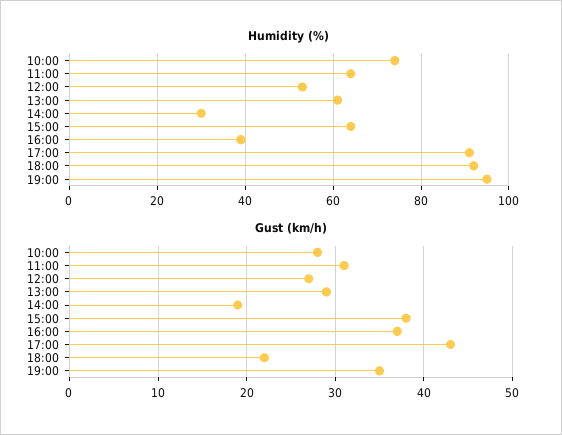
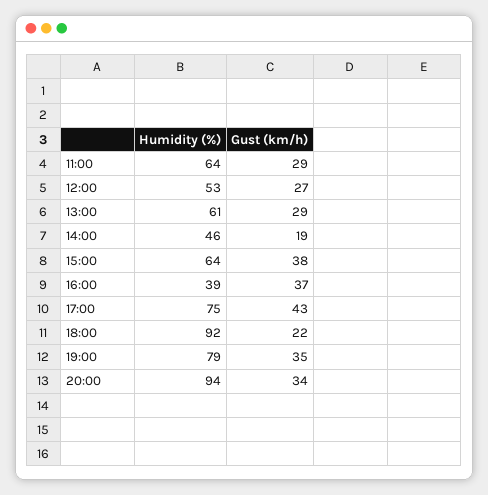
Humidity (%), 10:00: 75 -> none
Humidity (%), 14:00: 30 -> 46
Humidity (%), 17:00: 90 -> 75
Humidity (%), 19:00: 95 -> 79
Gust (km/h), 10:00: 28 -> none
Gust (km/h), 11:00: 31 -> 29
Humidity (%), 20:00: none -> 94
Gust (km/h), 20:00: none -> 34

